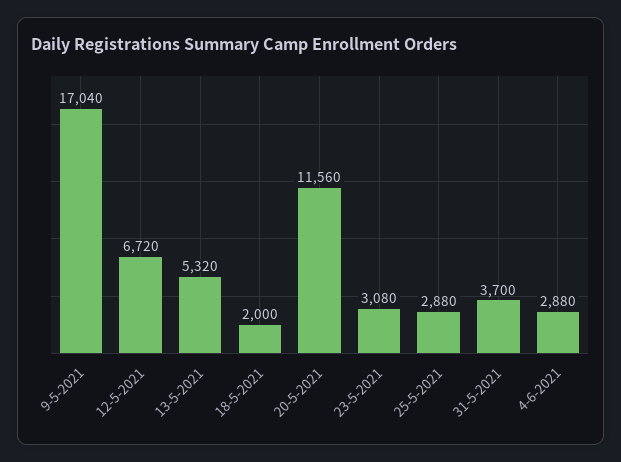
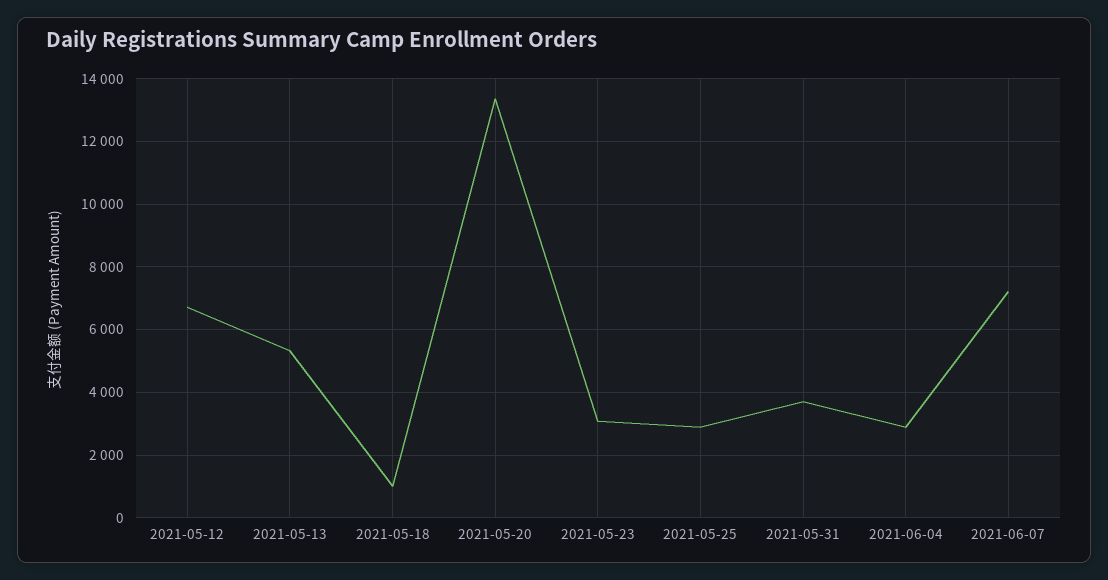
9-5-2021: 17040 -> none
18-5-2021: 2000 -> 1000
20-5-2021: 11560 -> 13400
2021-06-07: none -> 7200

